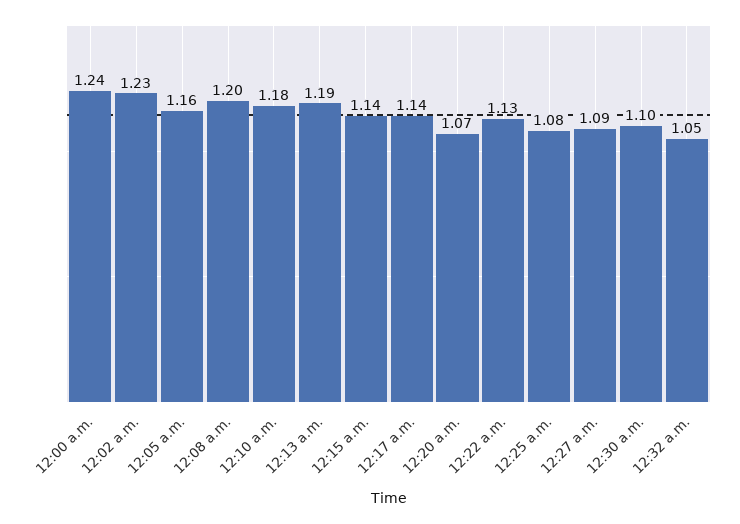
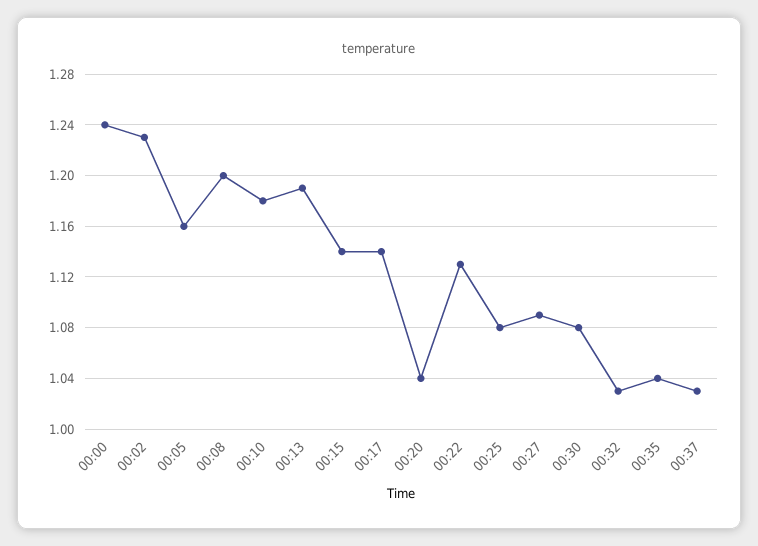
12:20 a.m.: 1.07 -> 1.04
12:30 a.m.: 1.1 -> 1.08
12:32 a.m.: 1.05 -> 1.03
00:35: none -> 1.04
00:37: none -> 1.03

